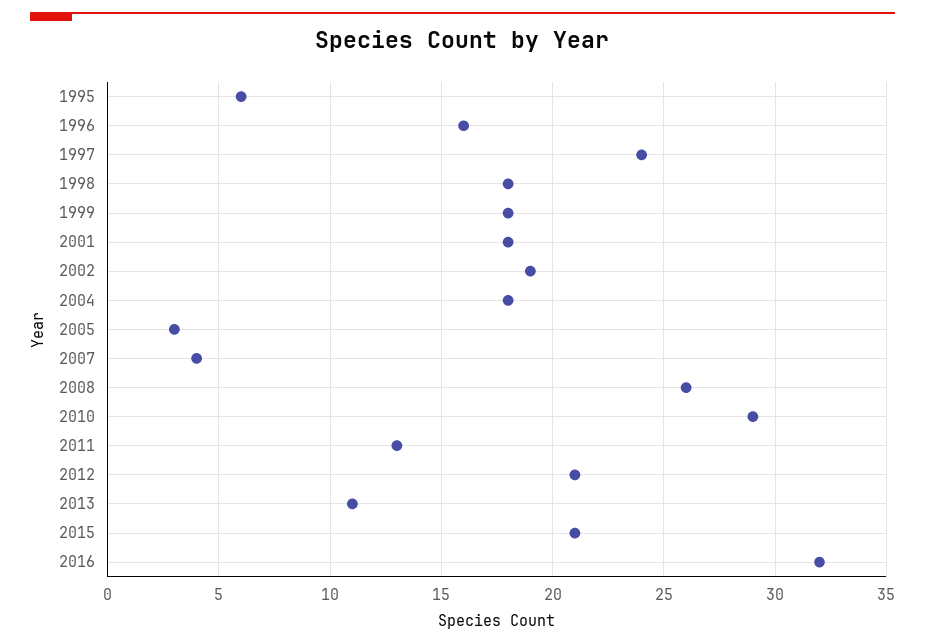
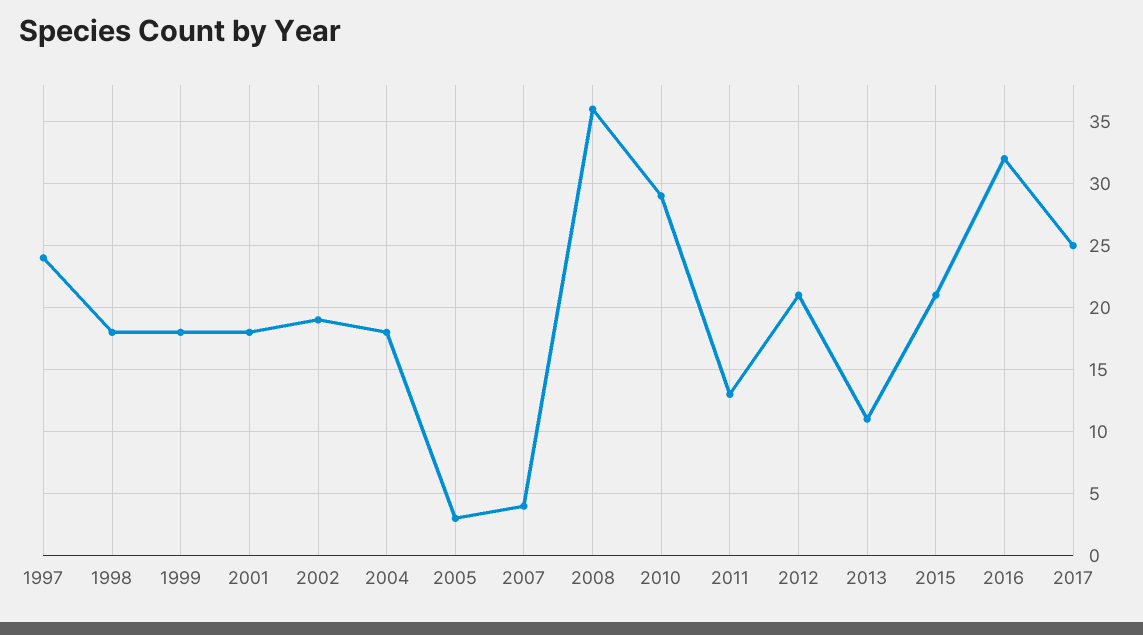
1995: 6 -> none
1996: 16 -> none
2008: 26 -> 36
2017: none -> 25

